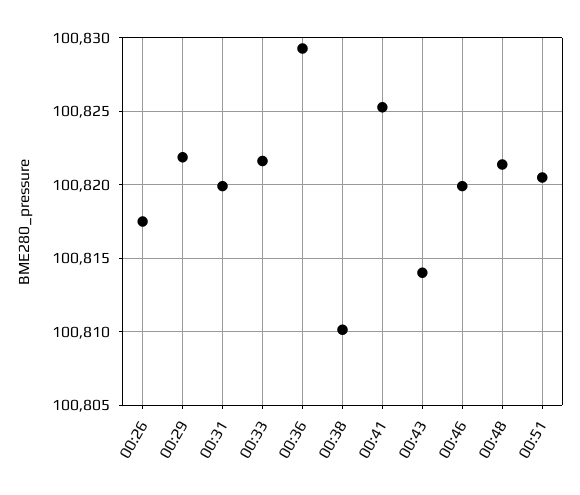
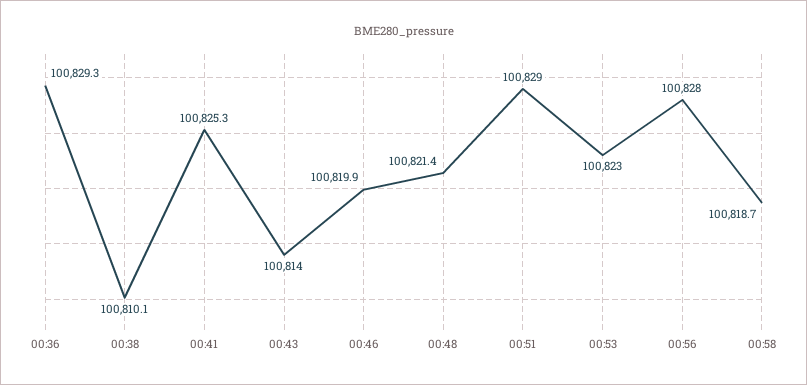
00:26: 100817.5 -> none
00:29: 100822 -> none
00:31: 100820 -> none
00:33: 100821.5 -> none
00:51: 100820.5 -> 100829
00:53: none -> 100823
00:56: none -> 100828
00:58: none -> 100818.7

